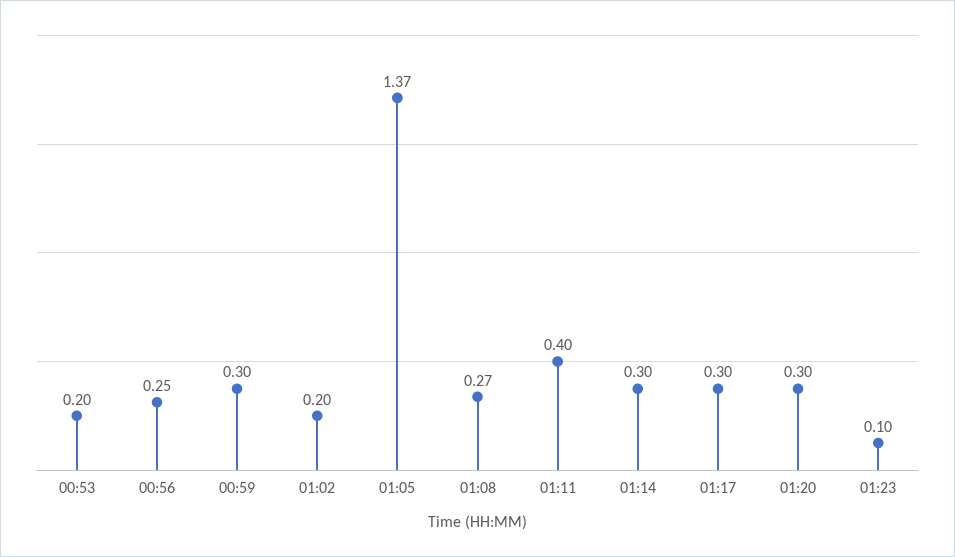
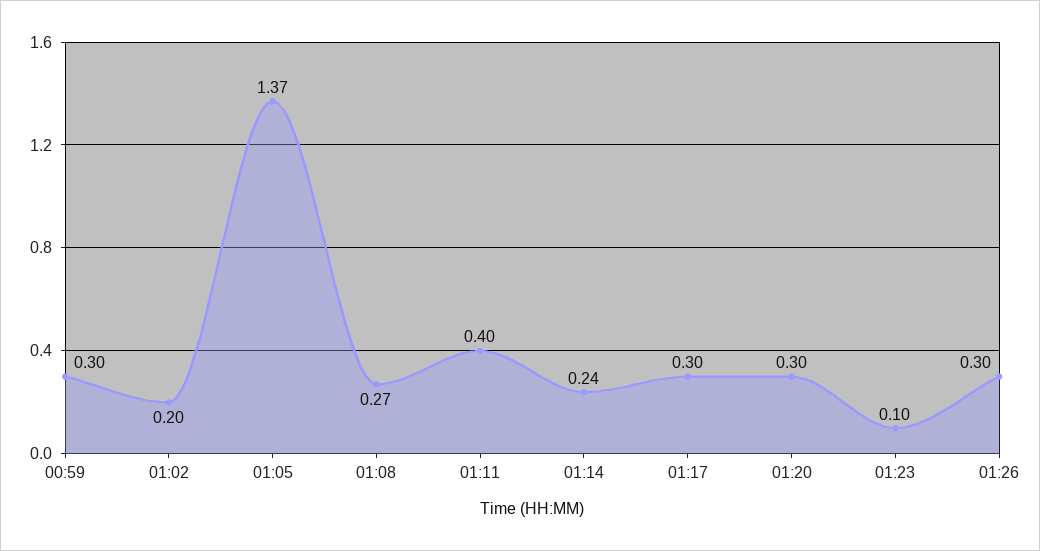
00:53: 0.2 -> none
00:56: 0.25 -> none
01:14: 0.3 -> 0.24
01:26: none -> 0.3

